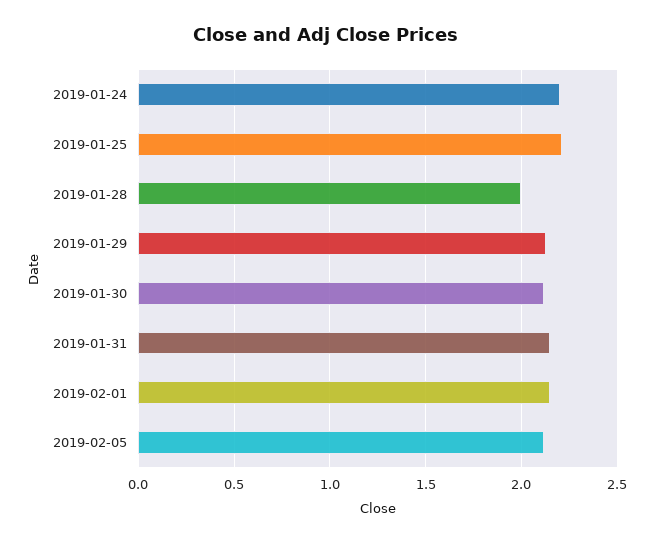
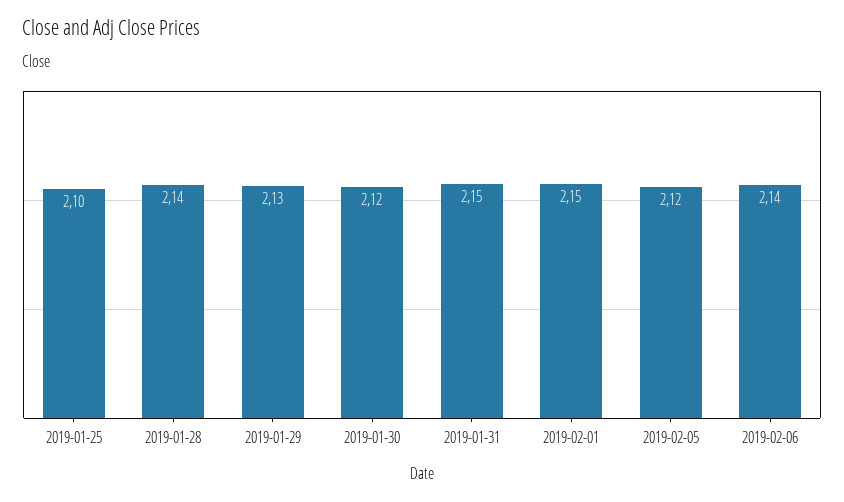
2019-01-24: 2.2 -> none
2019-01-25: 2.2 -> 2.1
2019-01-28: 2 -> 2.14
2019-02-06: none -> 2.14

